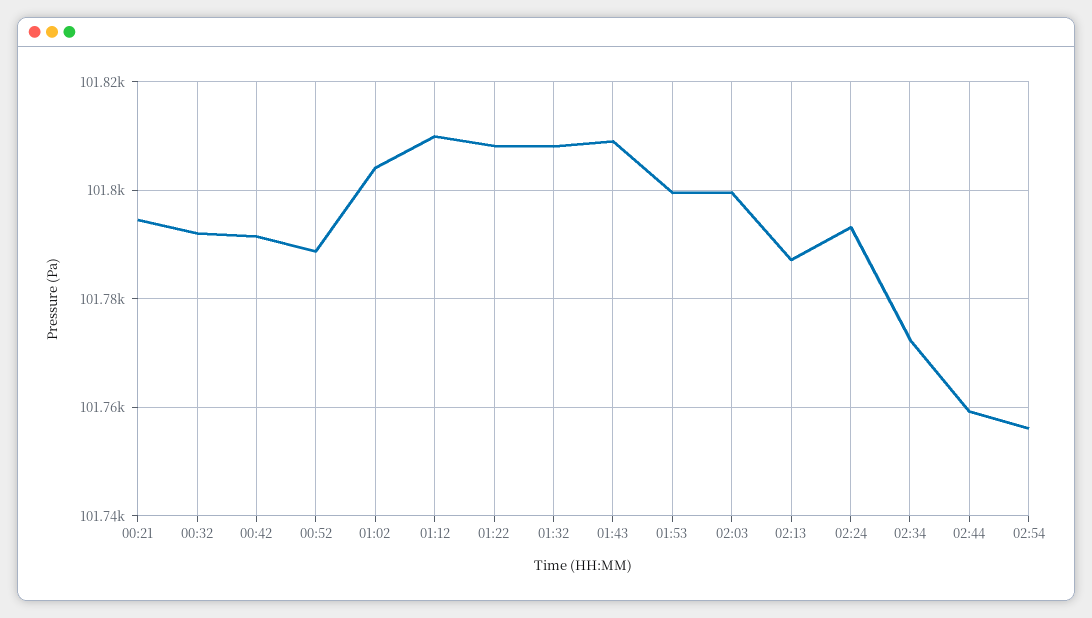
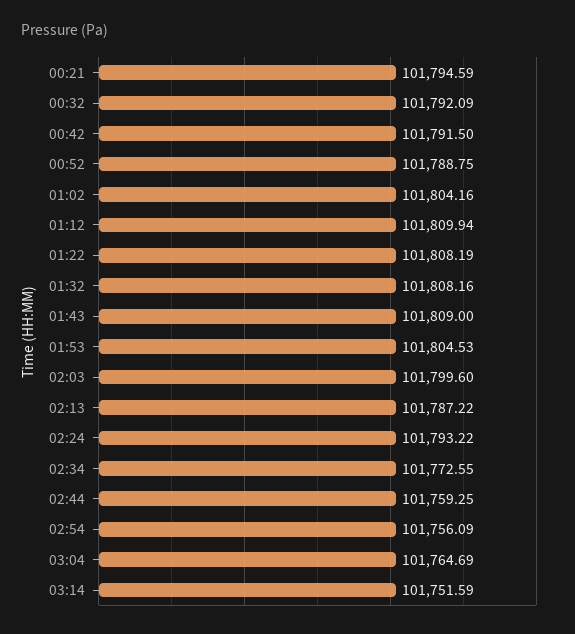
01:53: 101800 -> 101804.53
03:04: none -> 101764.69
03:14: none -> 101751.59

